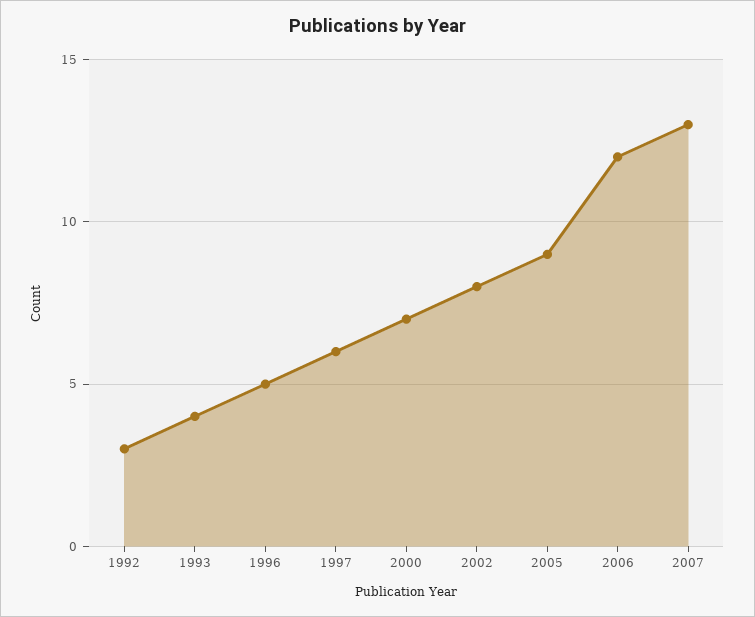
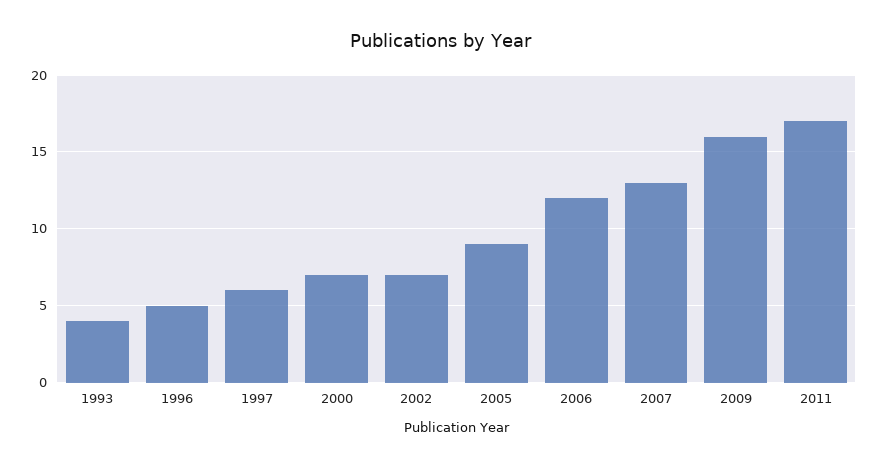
1992: 3 -> none
2002: 8 -> 7
2009: none -> 16
2011: none -> 17

